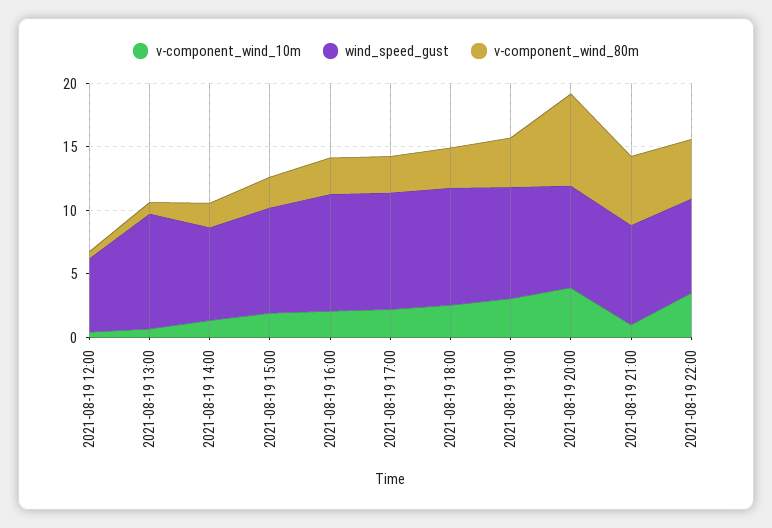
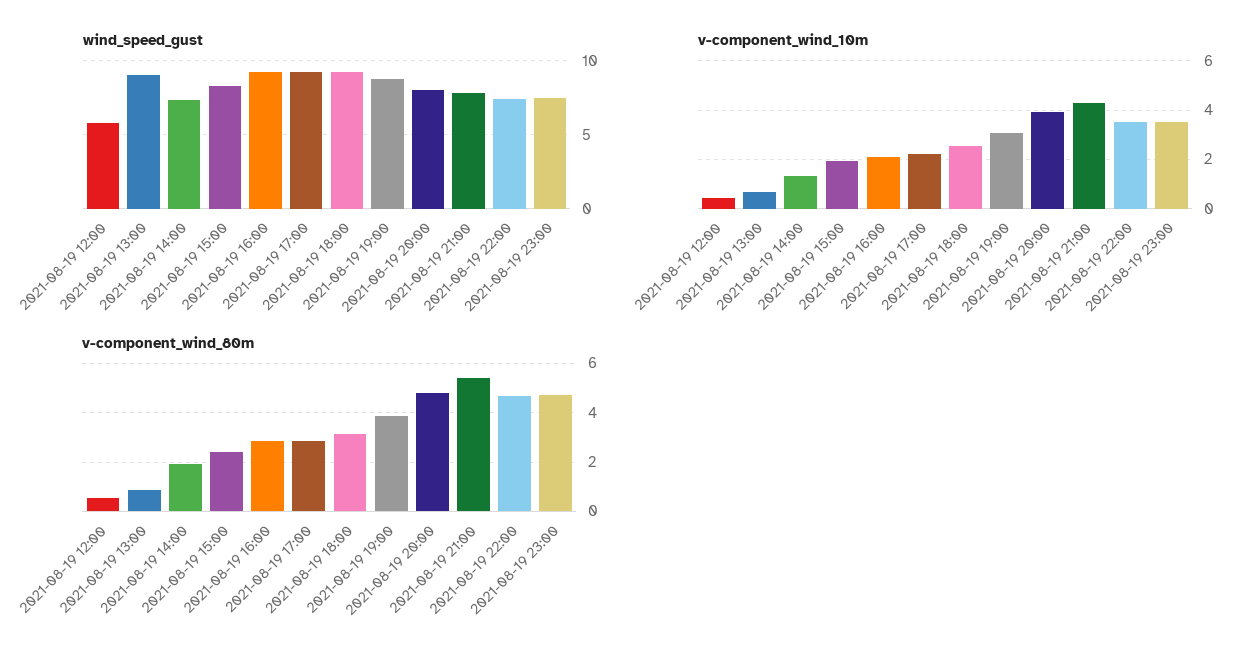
v-component_wind_80m, 2021-08-19 20:00: 7 -> 4.75
v-component_wind_10m, 2021-08-19 21:00: 1 -> 4.25
wind_speed_gust, 2021-08-19 23:00: none -> 7.5
v-component_wind_10m, 2021-08-19 23:00: none -> 3.5
v-component_wind_80m, 2021-08-19 23:00: none -> 4.75

